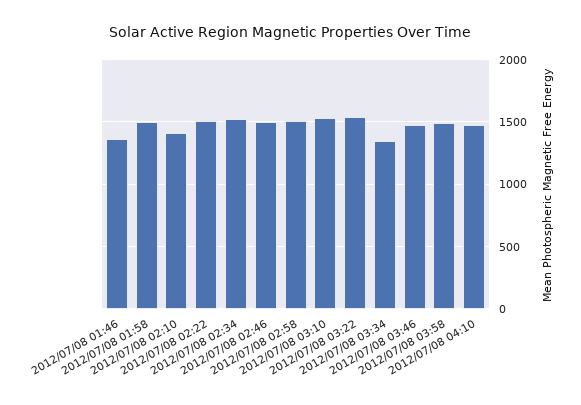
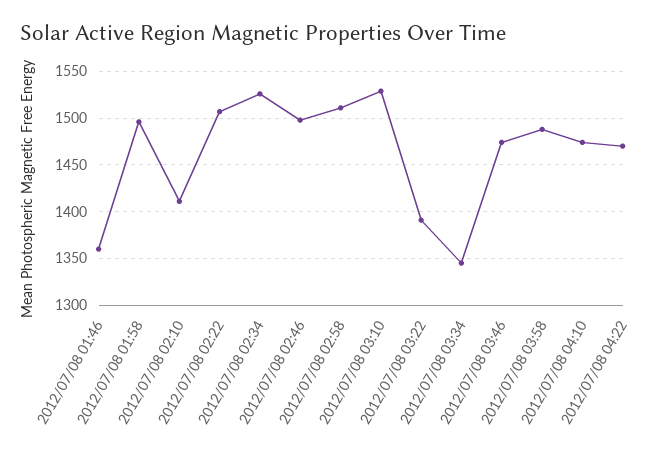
2012/07/08 03:22: 1550 -> 1390
2012/07/08 04:22: none -> 1470

